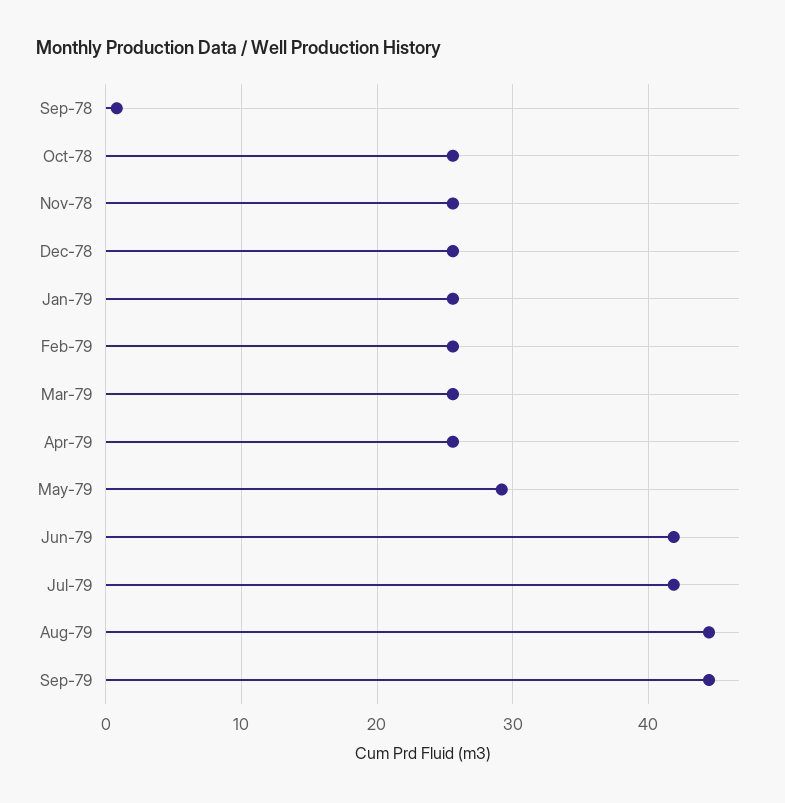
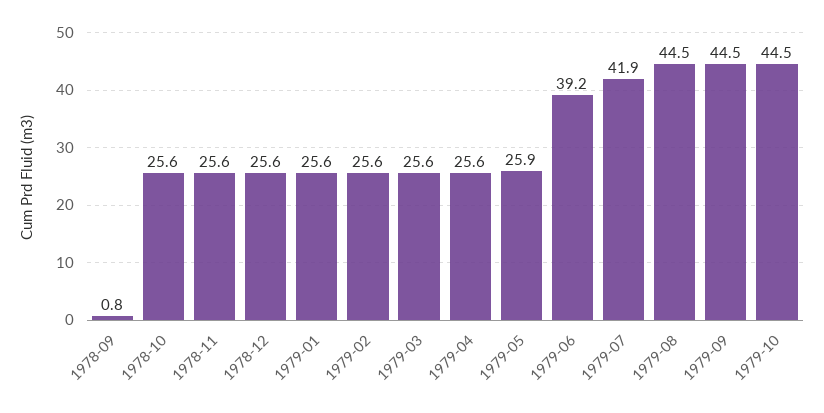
May-79: 29 -> 25.9
Jun-79: 42 -> 39.2
1979-10: none -> 44.5

